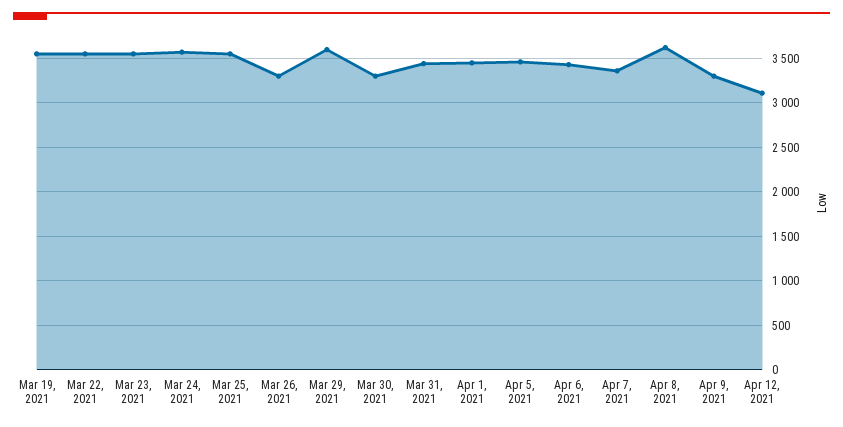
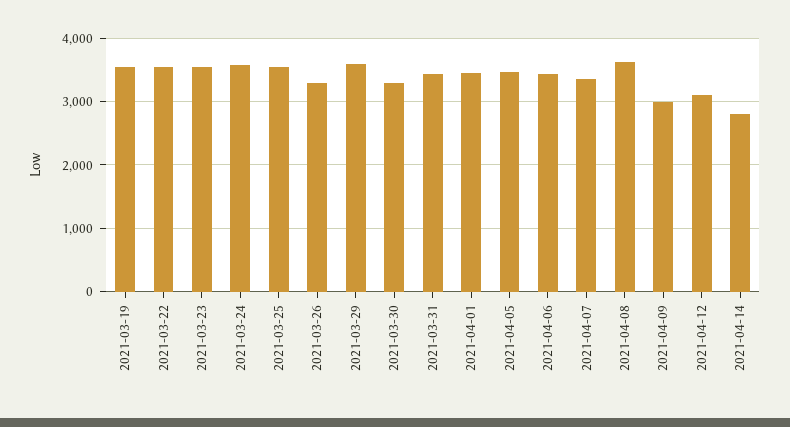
Apr 9, 2021: 3300 -> 3000
2021-04-14: none -> 2800

